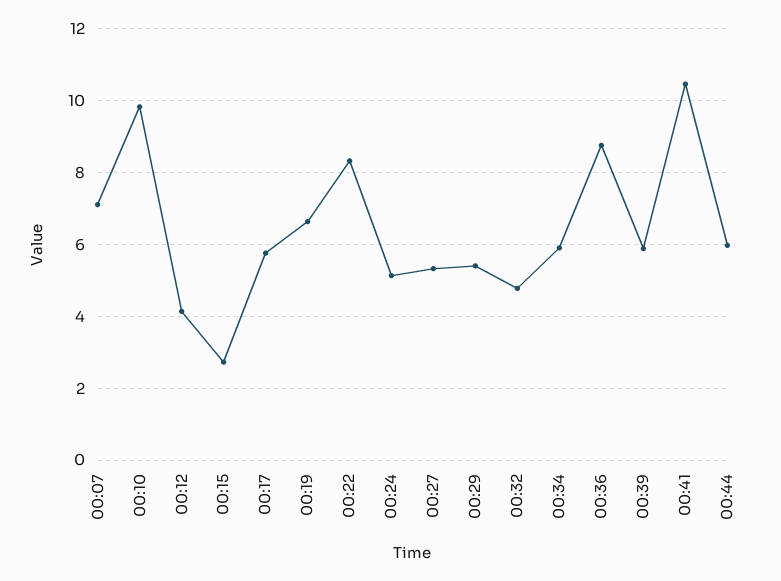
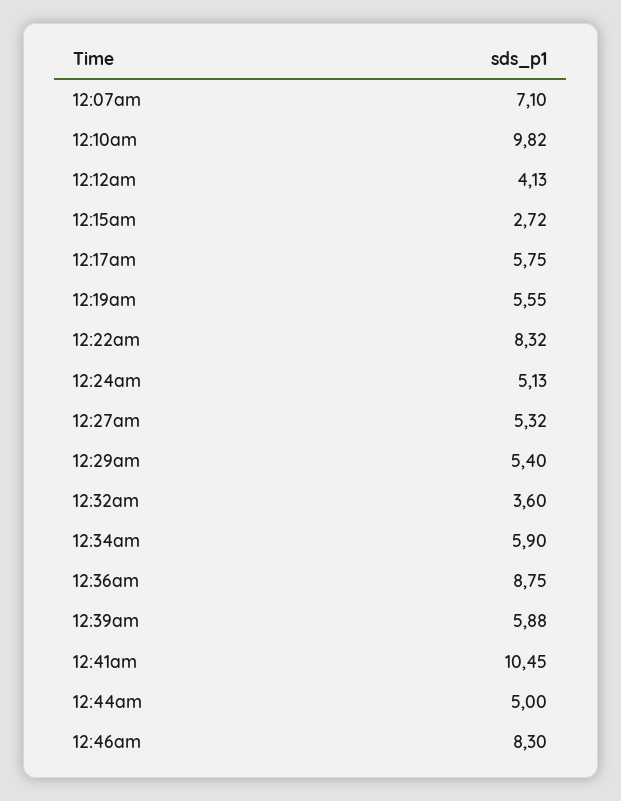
00:19: 6.6 -> 5.55
00:32: 4.8 -> 3.6
00:44: 6 -> 5
12:46am: none -> 8.3

